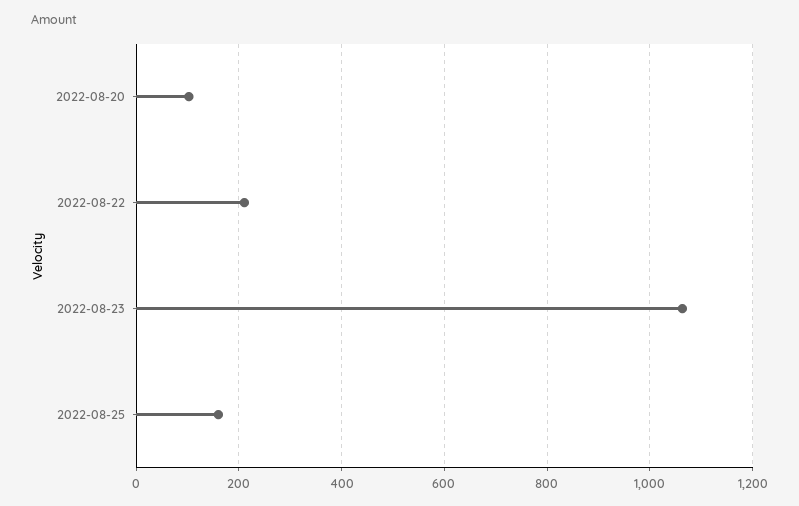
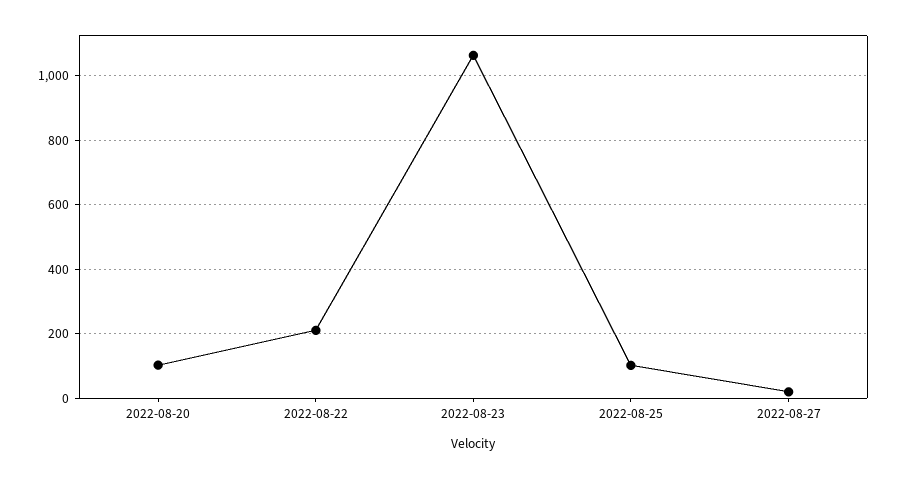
2022-08-25: 160 -> 100
2022-08-27: none -> 20

